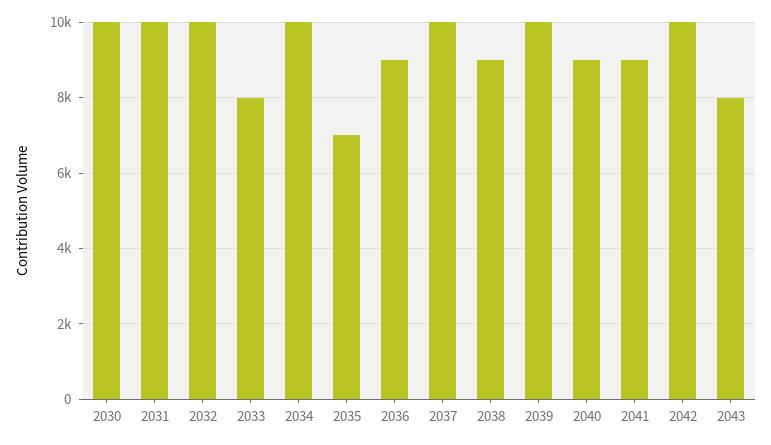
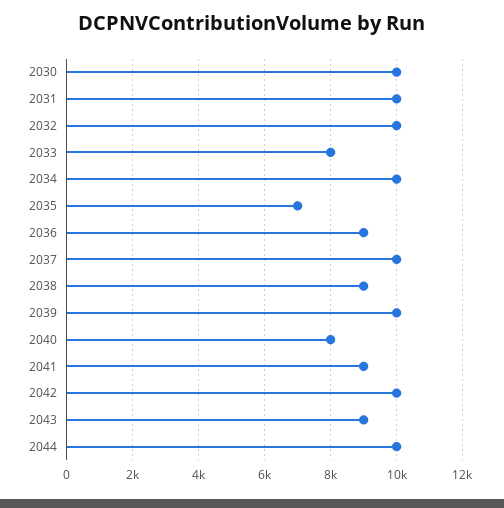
2040: 9000 -> 8000
2043: 8000 -> 9000
2044: none -> 10000

